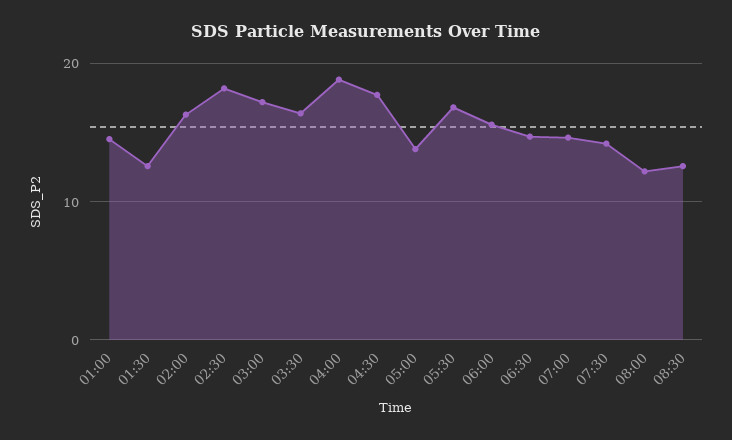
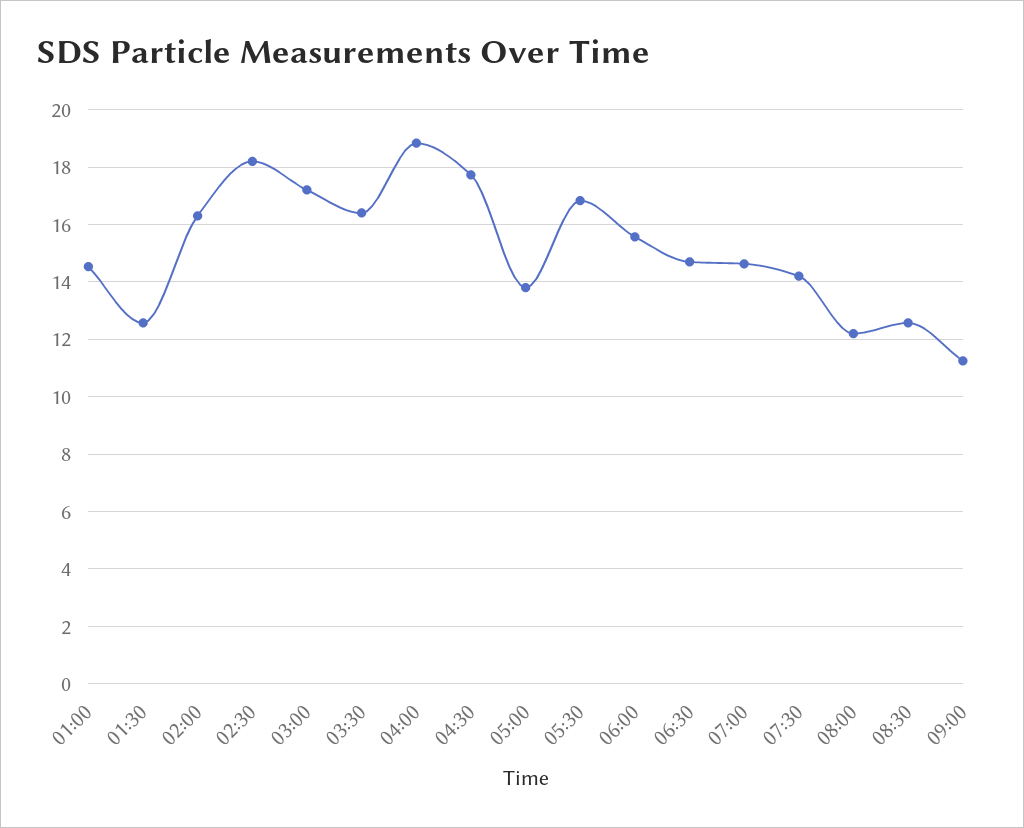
09:00: none -> 11.25

